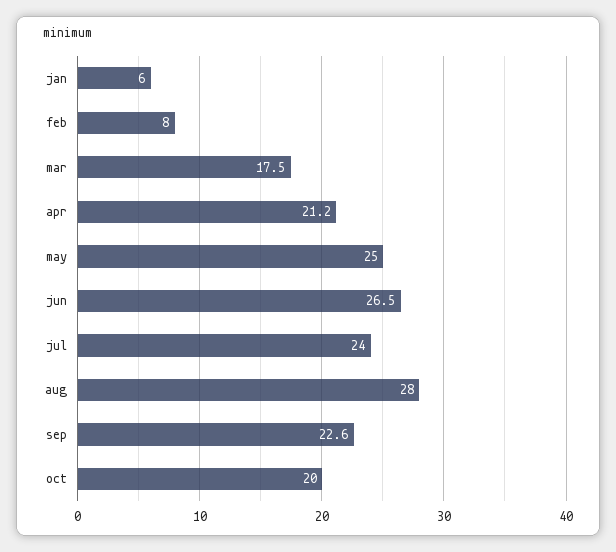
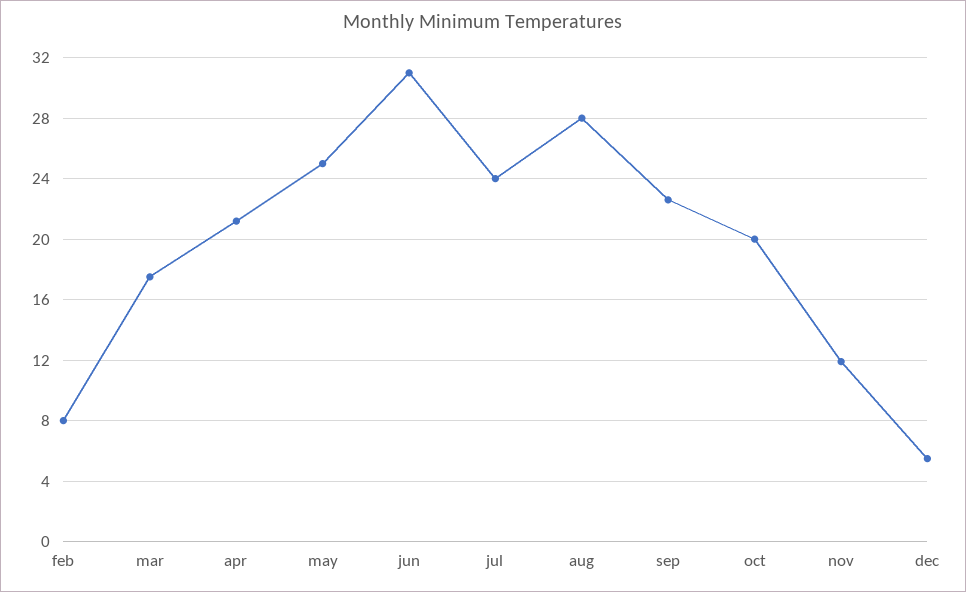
jan: 6 -> none
jun: 26.5 -> 31
nov: none -> 12
dec: none -> 5.5

